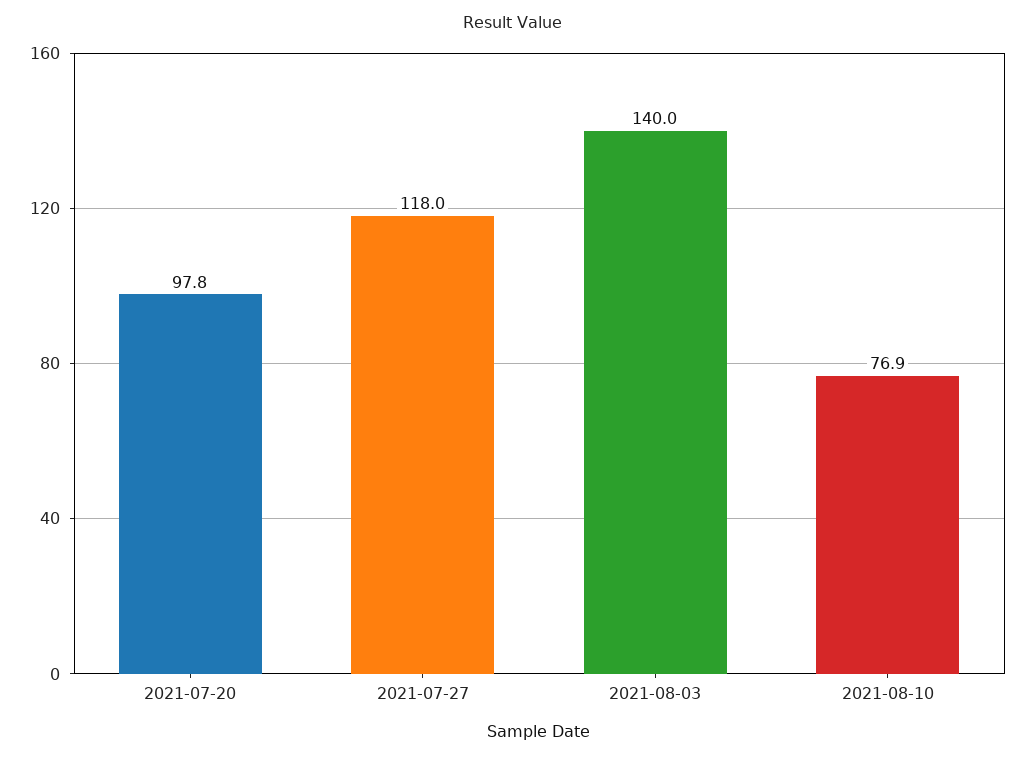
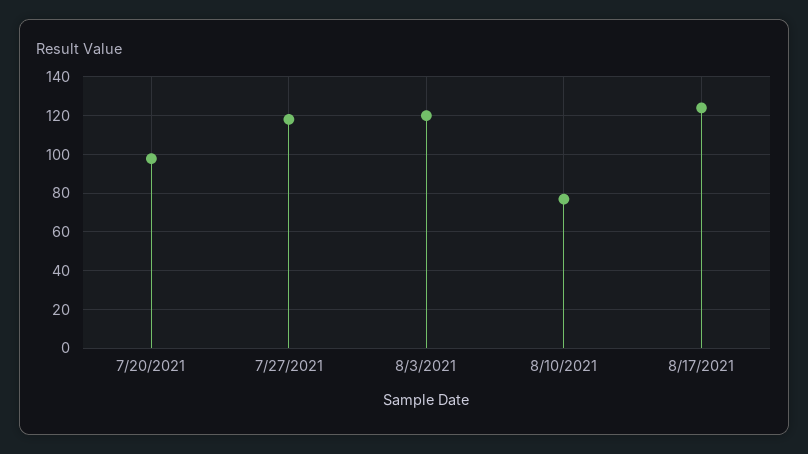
2021-08-03: 140 -> 120
8/17/2021: none -> 125

